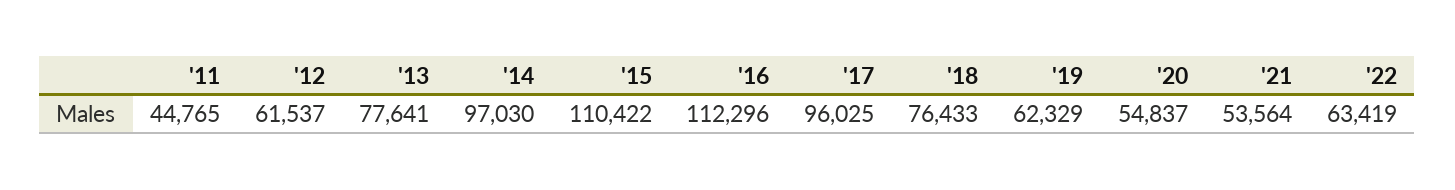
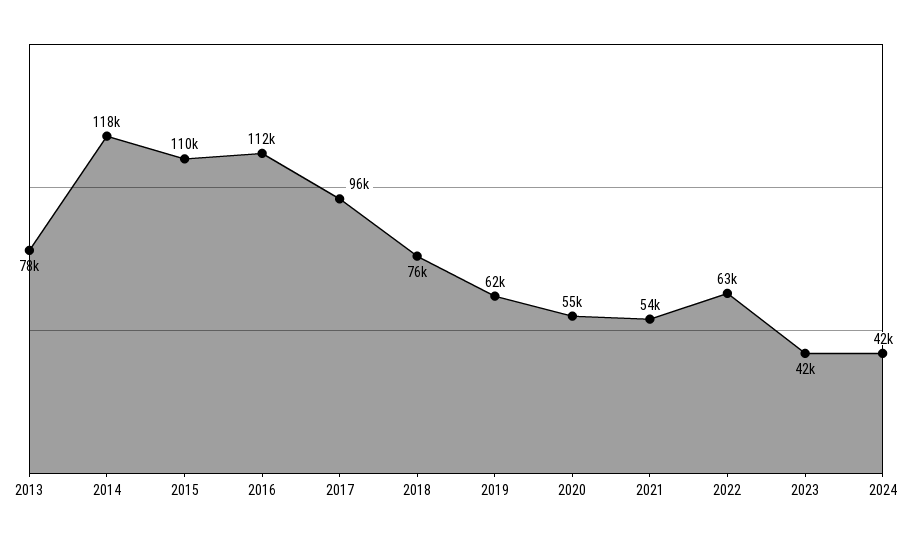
'11: 44765 -> none
'12: 61537 -> none
'14: 97030 -> 118000
2023: none -> 42000
2024: none -> 42000

